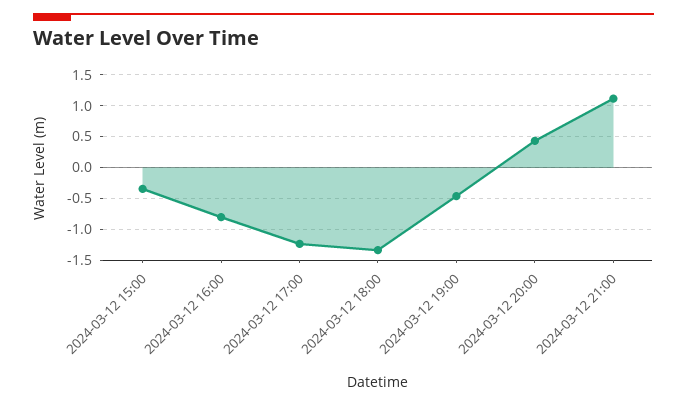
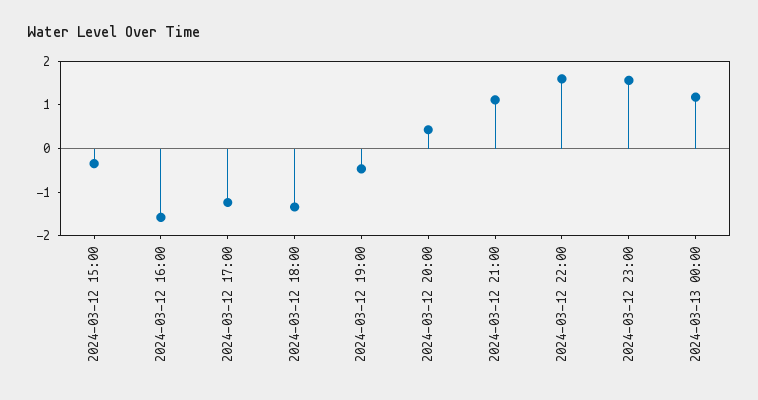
2024-03-12 16:00: -0.8 -> -1.6
2024-03-12 22:00: none -> 1.6
2024-03-12 23:00: none -> 1.6
2024-03-13 00:00: none -> 1.2

